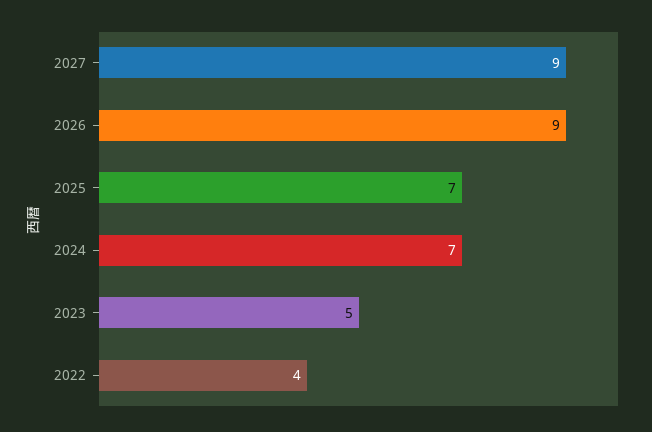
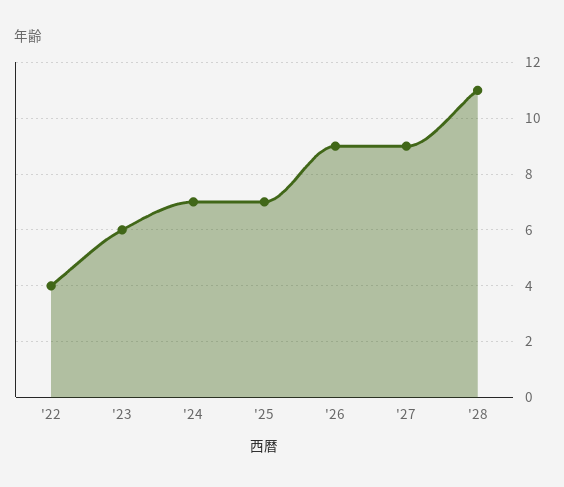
2023: 5 -> 6
'28: none -> 11

